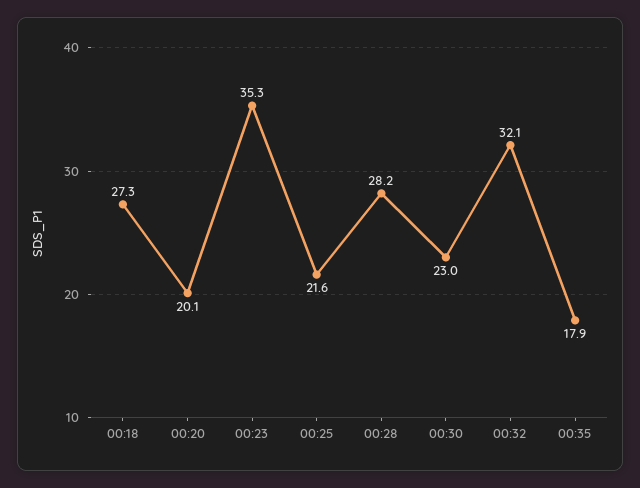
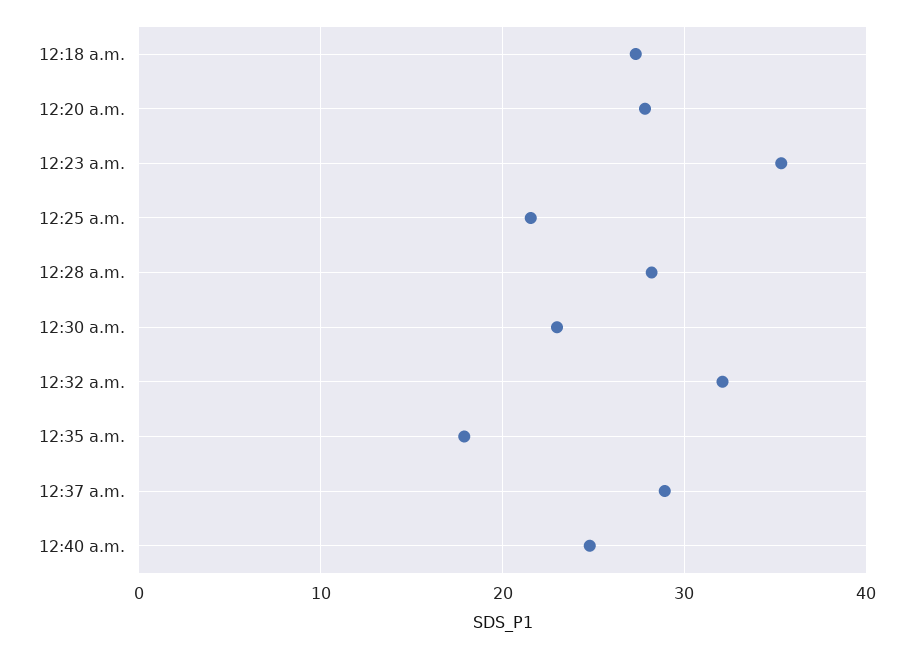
00:20: 20.1 -> 28
12:37 a.m.: none -> 29
12:40 a.m.: none -> 25

